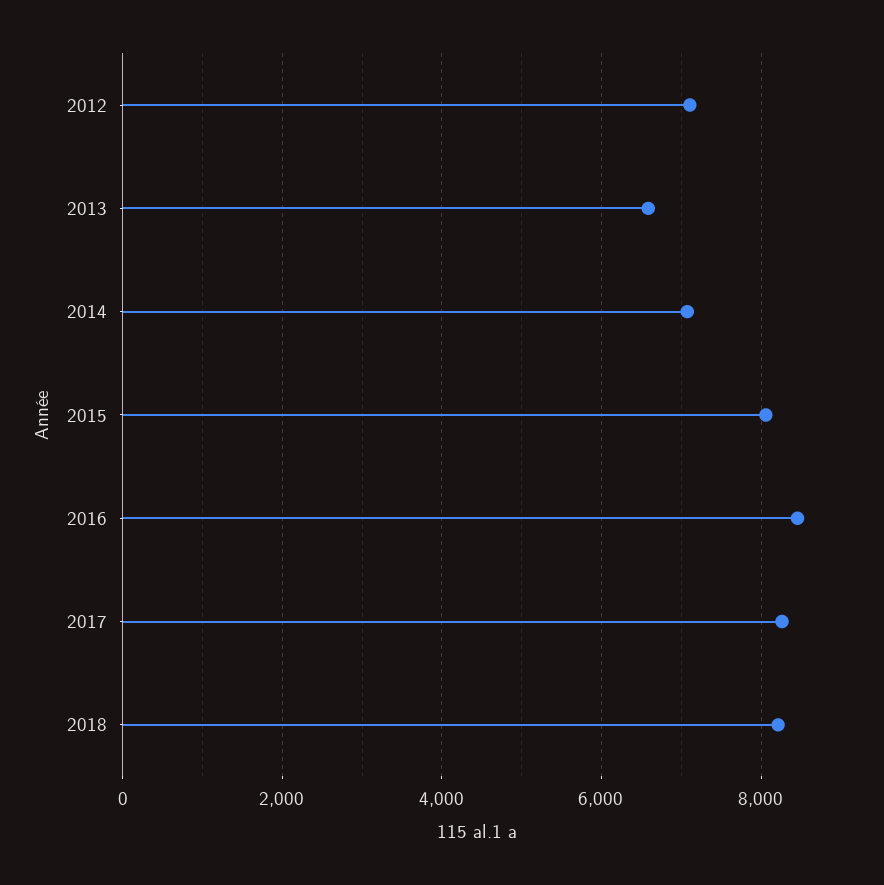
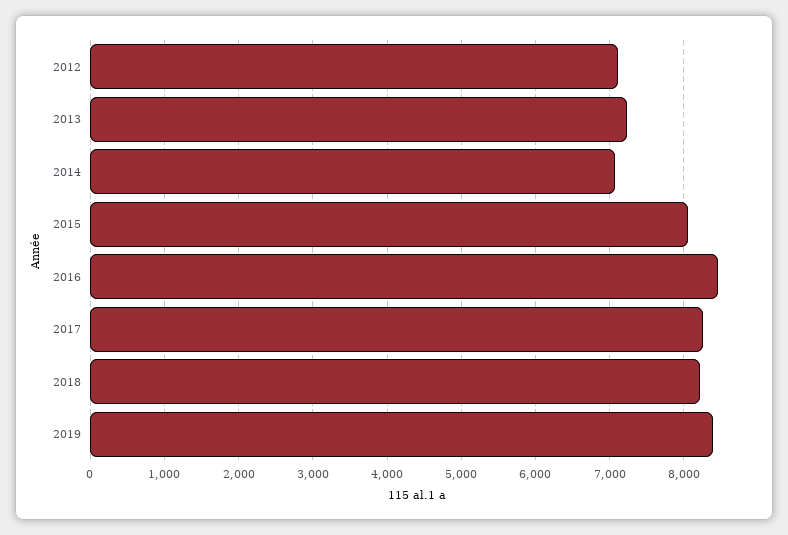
2013: 6600 -> 7200
2019: none -> 8400

